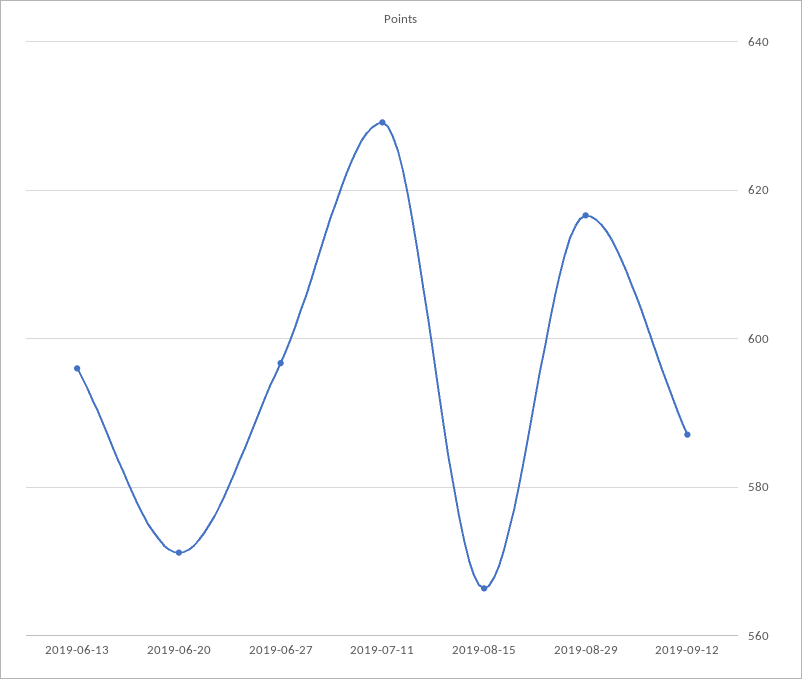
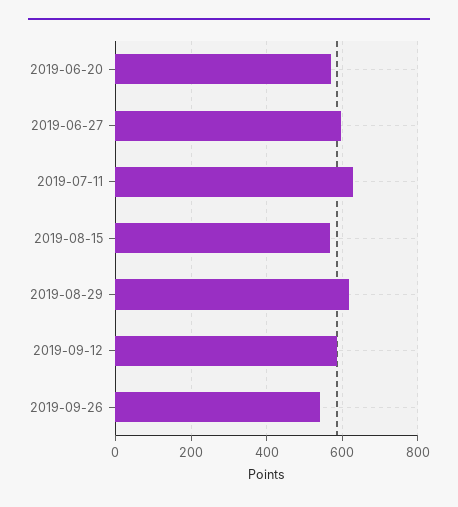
2019-06-13: 596 -> none
2019-09-26: none -> 540

